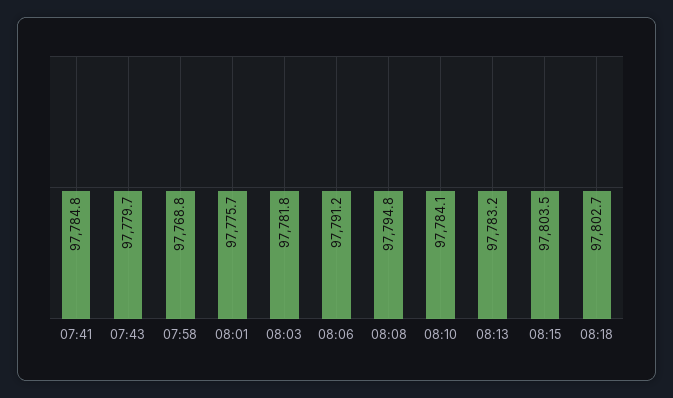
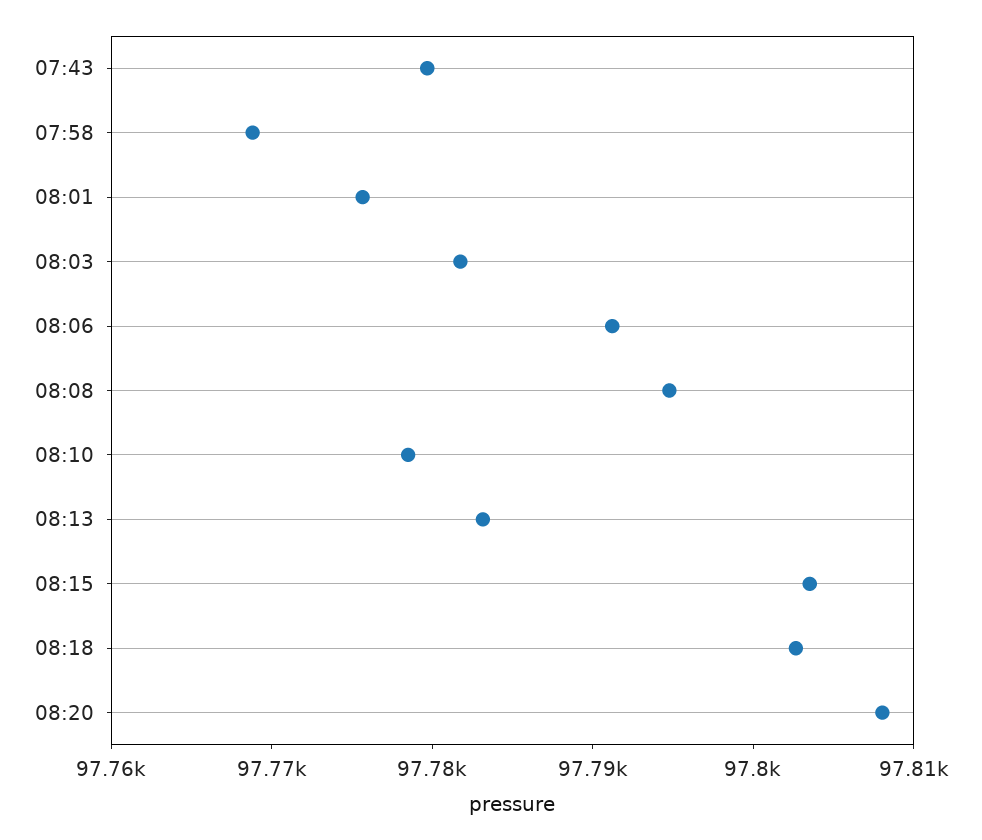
07:41: 97784.8 -> none
08:10: 97784.1 -> 97778
08:20: none -> 97808

